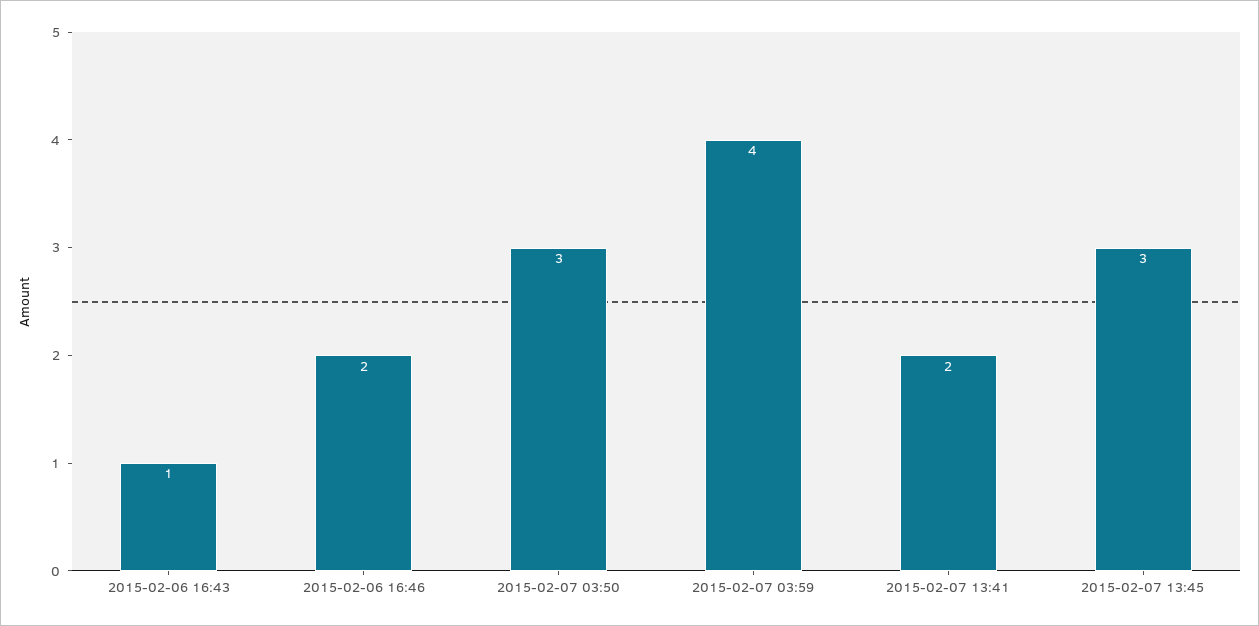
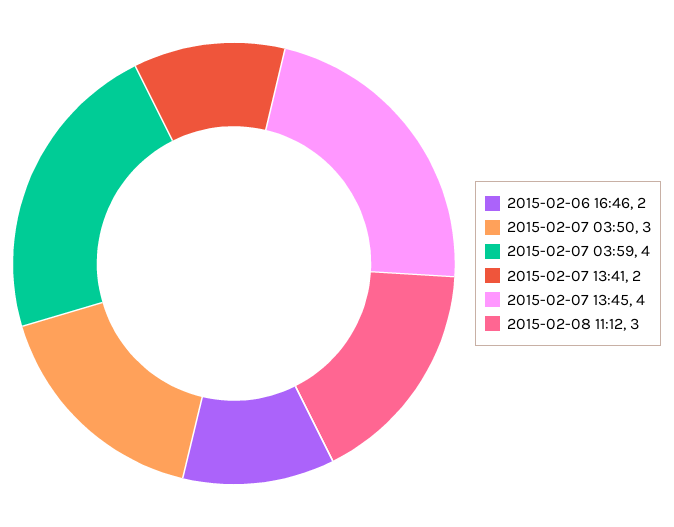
2015-02-06 16:43: 1 -> none
2015-02-07 13:45: 3 -> 4
2015-02-08 11:12: none -> 3

